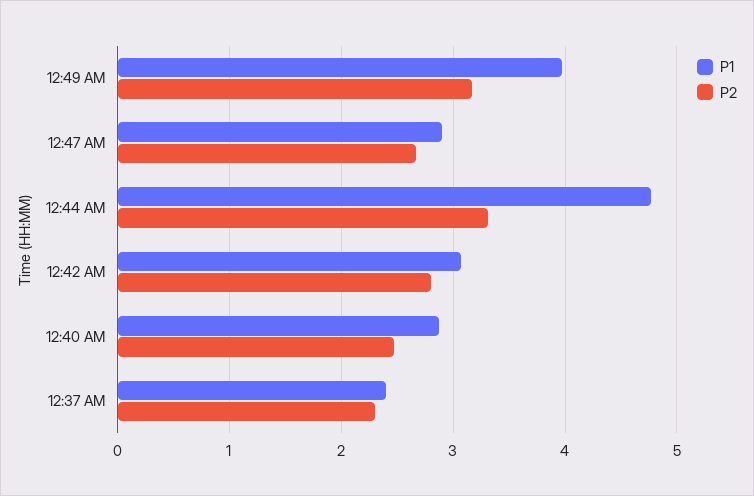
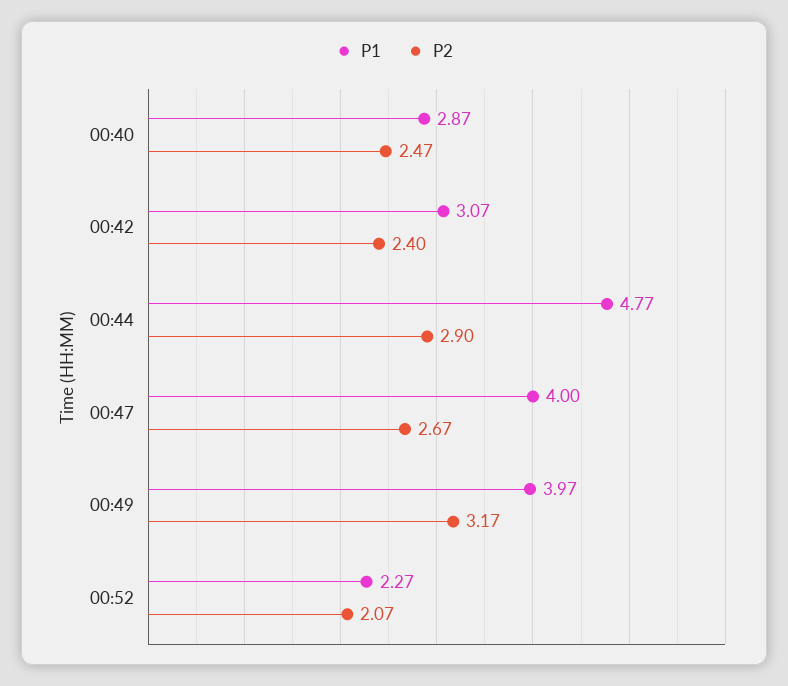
P1, 12:47 AM: 2.9 -> 4
P2, 12:44 AM: 3.3 -> 2.9
P2, 12:42 AM: 2.8 -> 2.4
P1, 12:37 AM: 2.4 -> none
P2, 12:37 AM: 2.3 -> none
P1, 00:52: none -> 2.27
P2, 00:52: none -> 2.07

